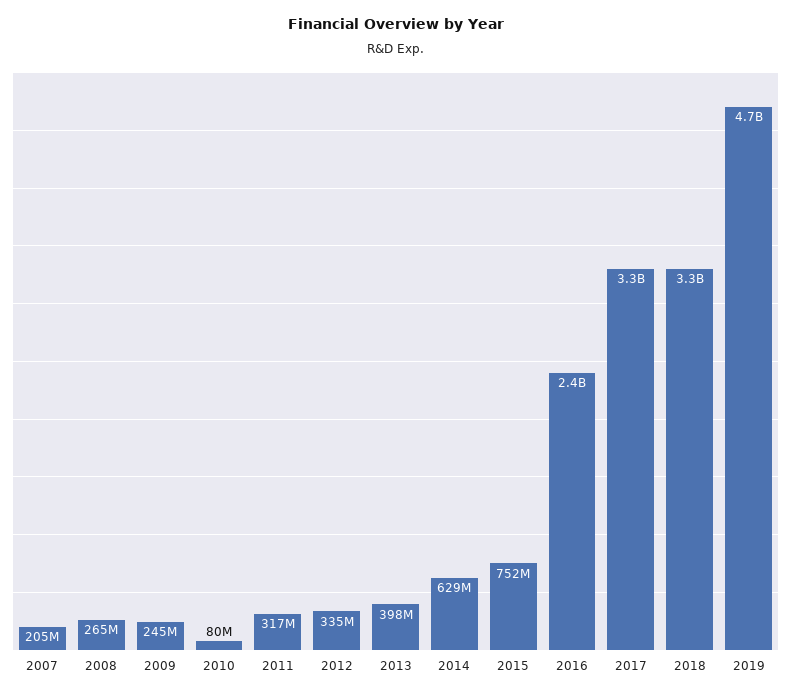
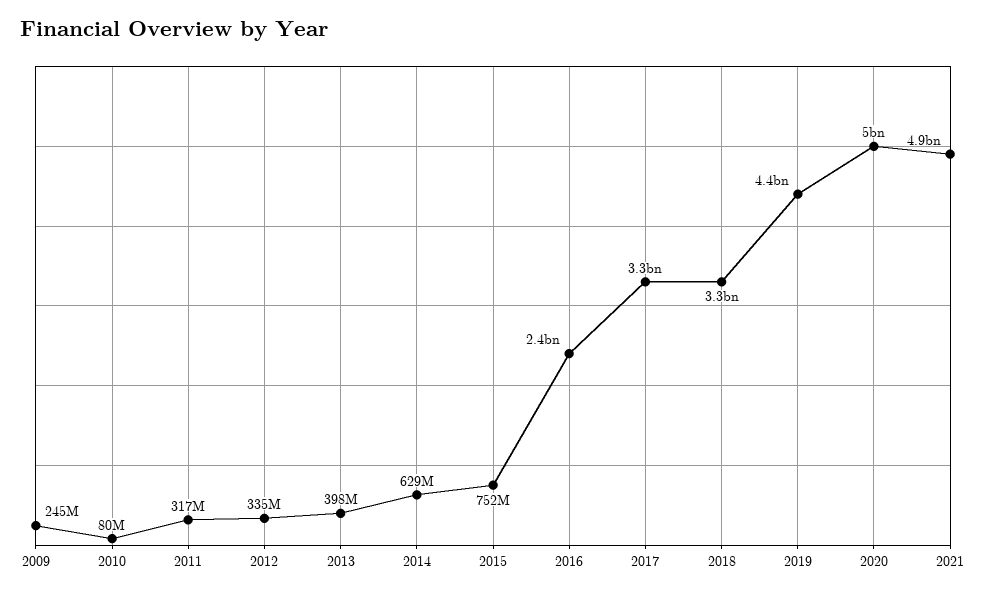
2007: 205000000 -> none
2008: 265000000 -> none
2019: 4700000000 -> 4400000000
2020: none -> 5000000000
2021: none -> 4900000000

